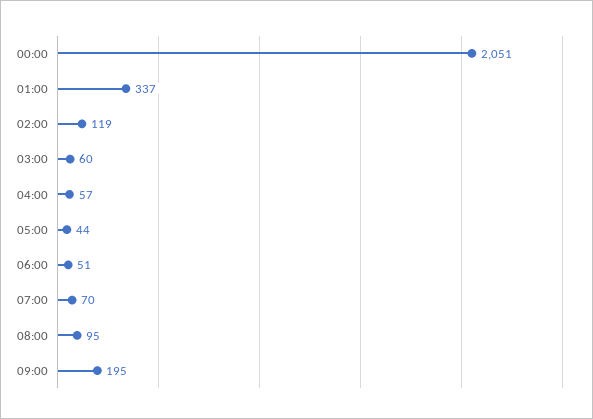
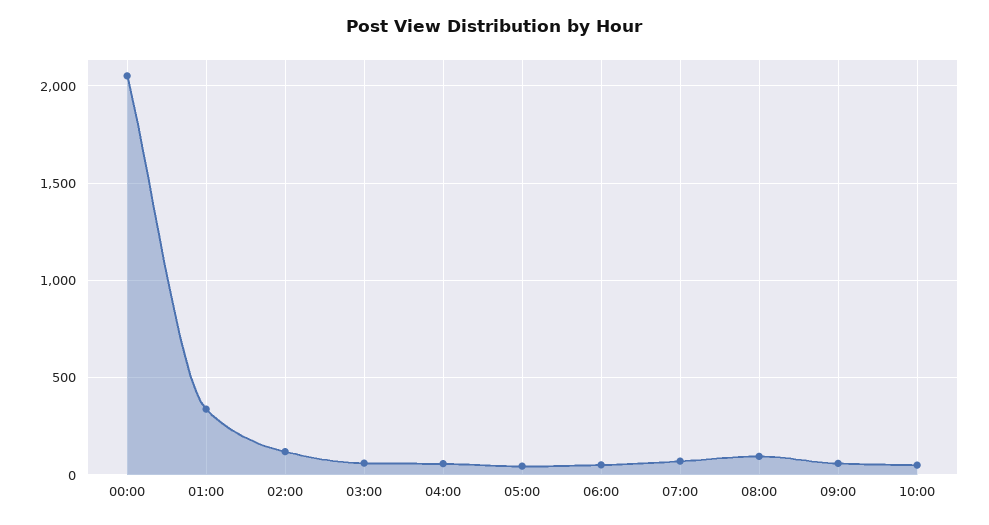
09:00: 195 -> 50
10:00: none -> 50

